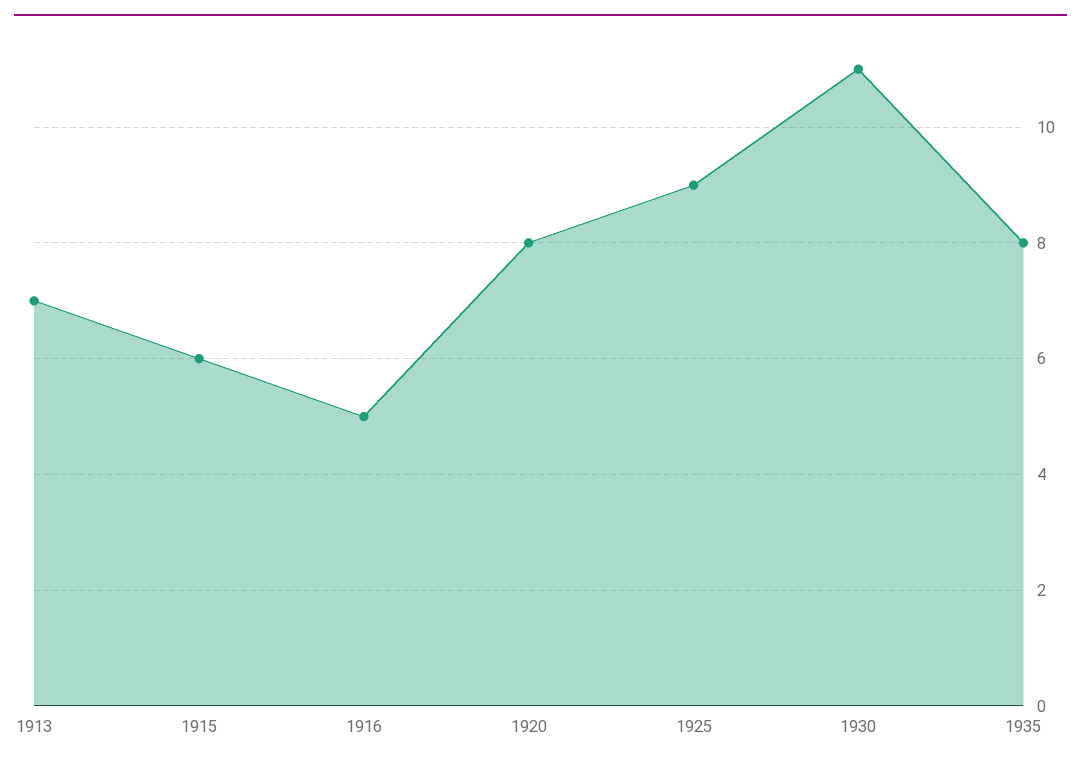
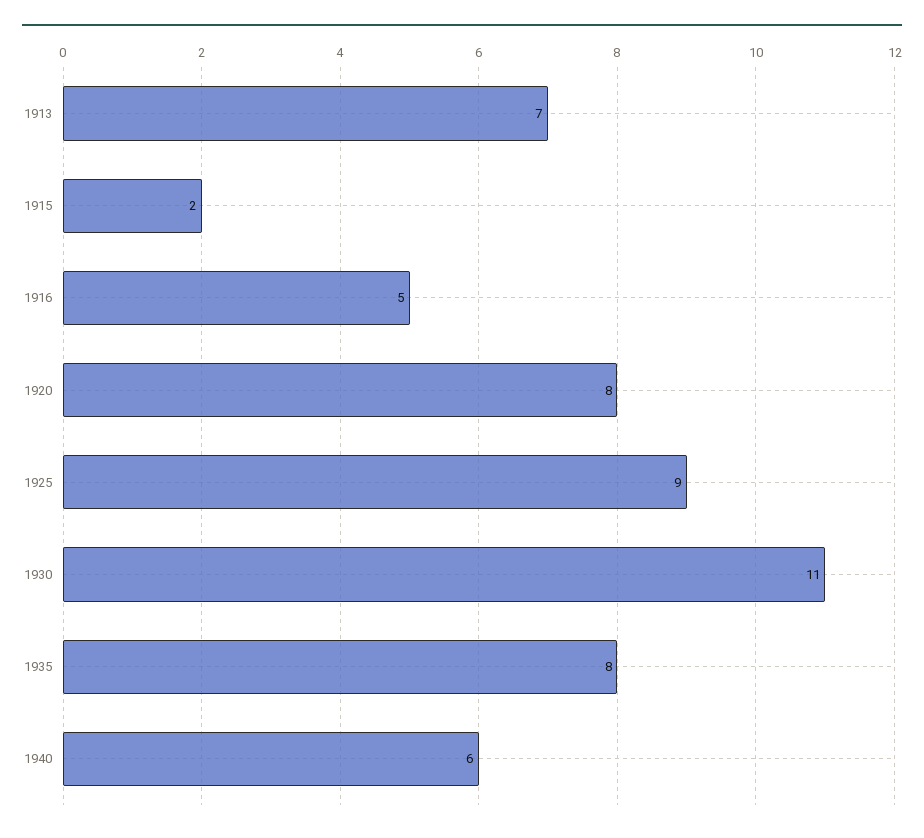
1915: 6 -> 2
1940: none -> 6

